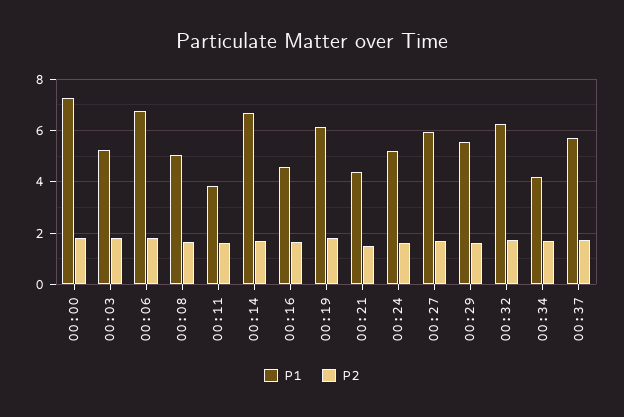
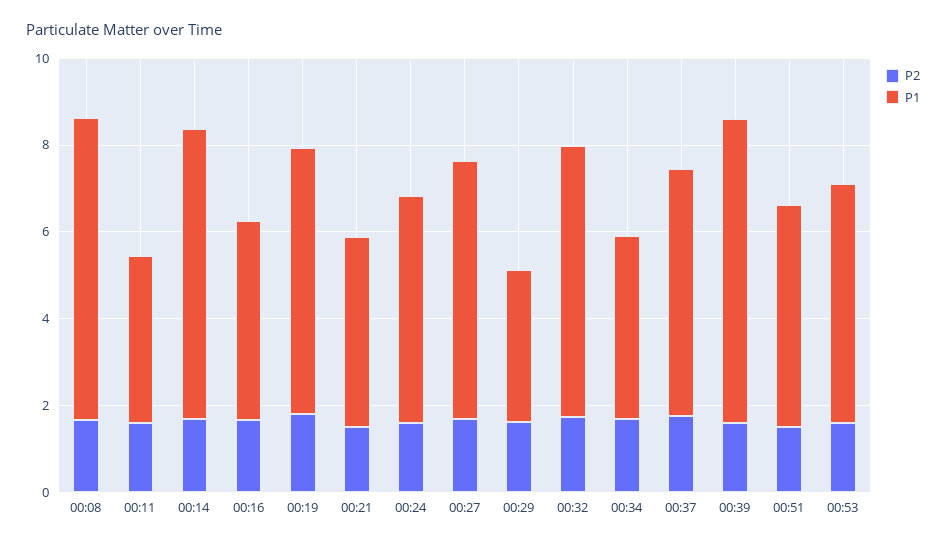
P1, 00:00: 7.25 -> none
P2, 00:00: 1.75 -> none
P1, 00:03: 5.25 -> none
P2, 00:03: 1.75 -> none
P1, 00:06: 6.75 -> none
P2, 00:06: 1.75 -> none
P1, 00:08: 5 -> 7
P1, 00:29: 5.5 -> 3.5
P2, 00:39: none -> 1.5
P1, 00:39: none -> 7
P2, 00:51: none -> 1.5
P1, 00:51: none -> 5
P2, 00:53: none -> 1.5
P1, 00:53: none -> 5.5

